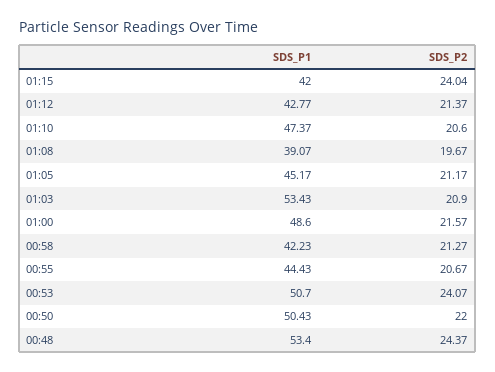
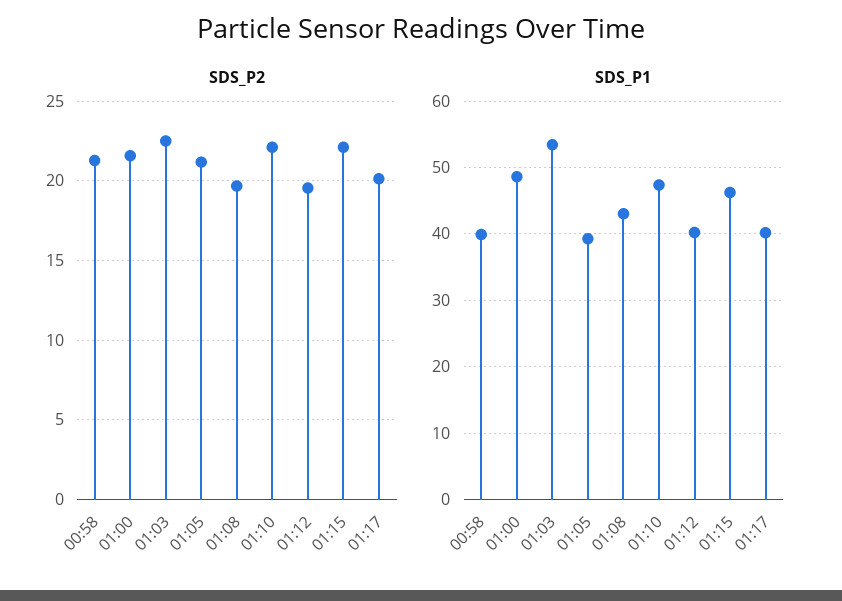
SDS_P1, 01:15: 42 -> 46
SDS_P2, 01:15: 24.04 -> 22
SDS_P1, 01:12: 42.77 -> 40
SDS_P2, 01:12: 21.37 -> 19.5
SDS_P2, 01:10: 20.6 -> 22
SDS_P1, 01:08: 39.07 -> 43
SDS_P1, 01:05: 45.17 -> 39
SDS_P2, 01:03: 20.9 -> 22.5
SDS_P1, 00:58: 42.23 -> 40
SDS_P1, 00:55: 44.43 -> none
SDS_P2, 00:55: 20.67 -> none
SDS_P1, 00:53: 50.7 -> none
SDS_P2, 00:53: 24.07 -> none
SDS_P1, 00:50: 50.43 -> none
SDS_P2, 00:50: 22 -> none
SDS_P1, 00:48: 53.4 -> none
SDS_P2, 00:48: 24.37 -> none
SDS_P2, 01:17: none -> 20
SDS_P1, 01:17: none -> 40

